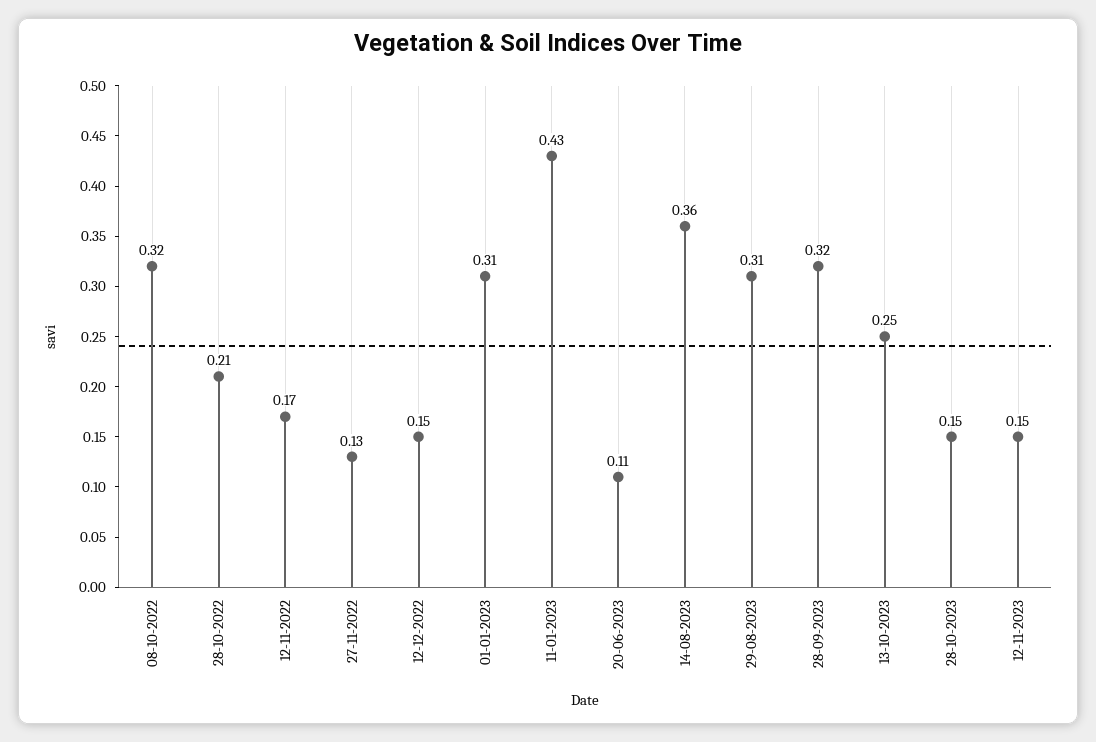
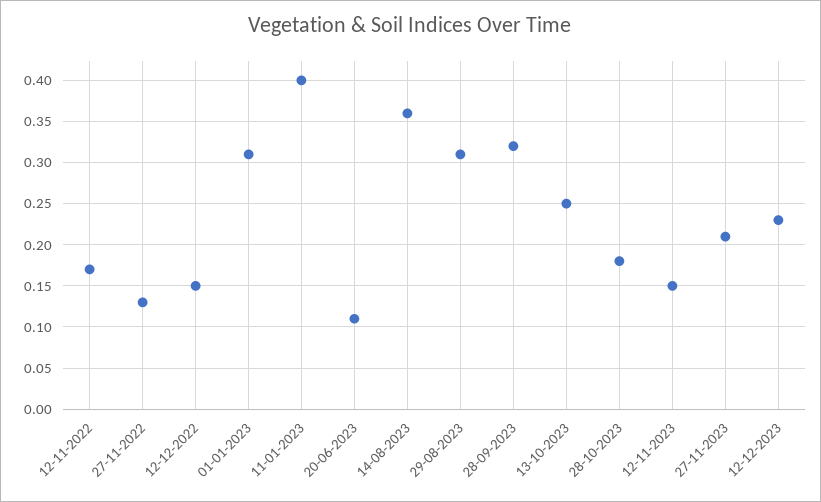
08-10-2022: 0.32 -> none
28-10-2022: 0.21 -> none
11-01-2023: 0.43 -> 0.4
28-10-2023: 0.15 -> 0.18
27-11-2023: none -> 0.21
12-12-2023: none -> 0.23

